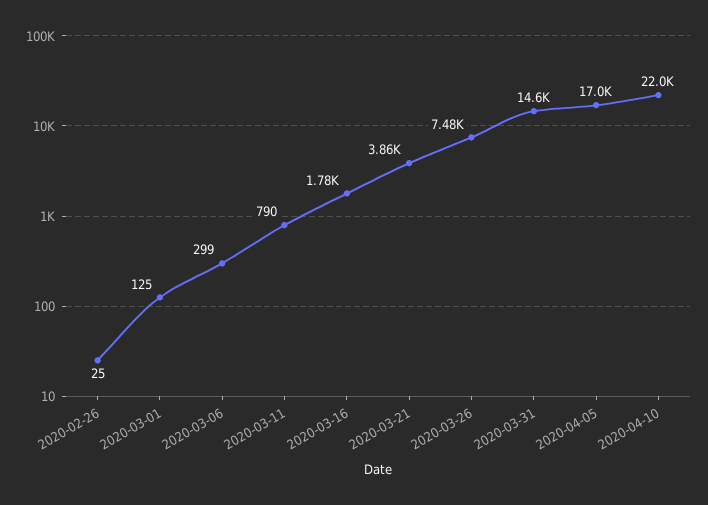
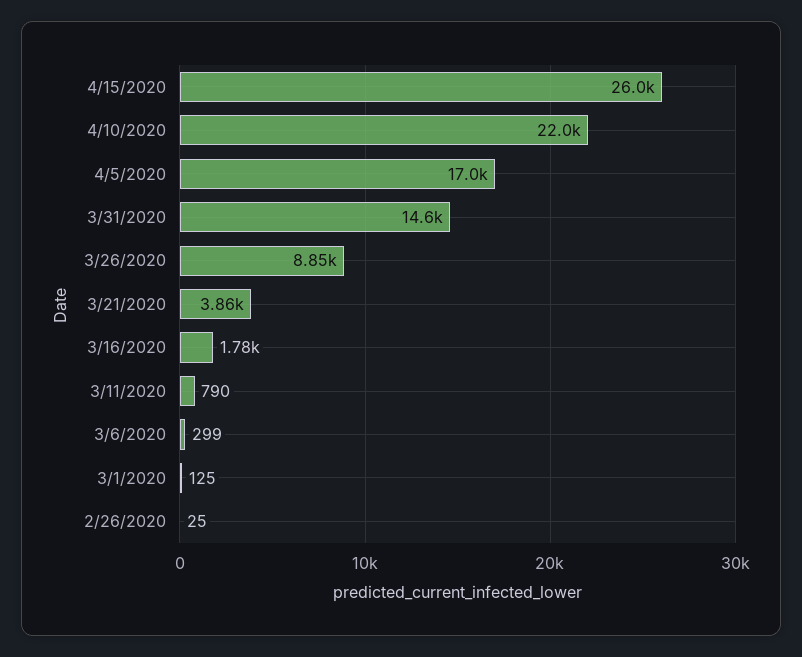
2020-03-26: 7480 -> 8850
4/15/2020: none -> 26000

